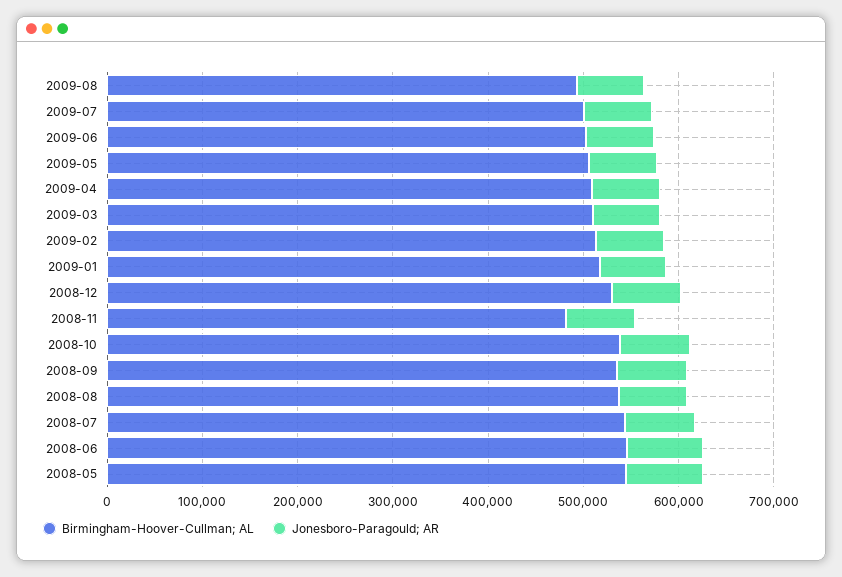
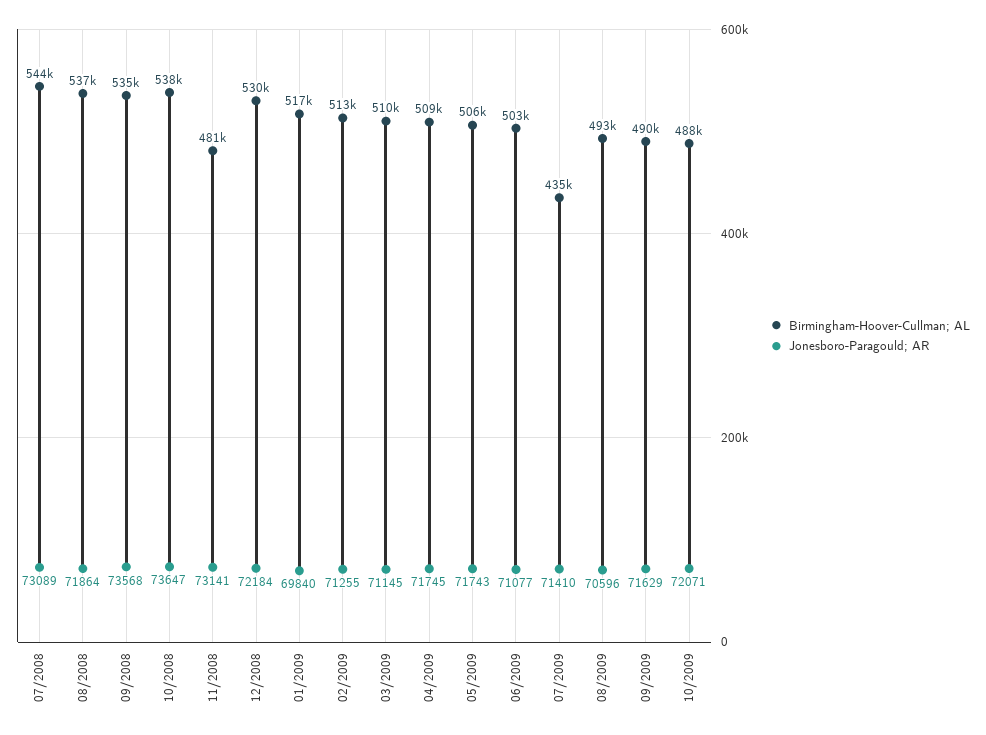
Birmingham-Hoover-Cullman; AL, 2009-07: 500000 -> 435000
Birmingham-Hoover-Cullman; AL, 2008-06: 540000 -> none
Jonesboro-Paragould; AR, 2008-06: 80000 -> none
Birmingham-Hoover-Cullman; AL, 2008-05: 540000 -> none
Jonesboro-Paragould; AR, 2008-05: 80000 -> none
Birmingham-Hoover-Cullman; AL, 09/2009: none -> 490000
Jonesboro-Paragould; AR, 09/2009: none -> 71629
Birmingham-Hoover-Cullman; AL, 10/2009: none -> 488000
Jonesboro-Paragould; AR, 10/2009: none -> 72071

